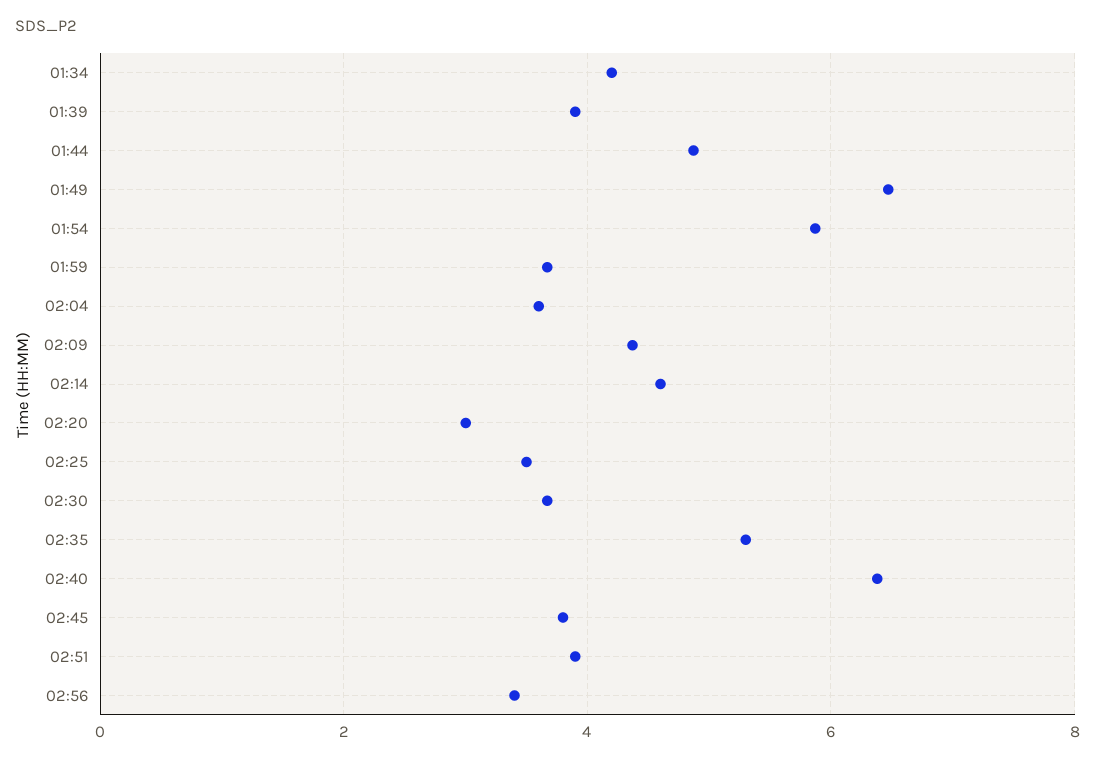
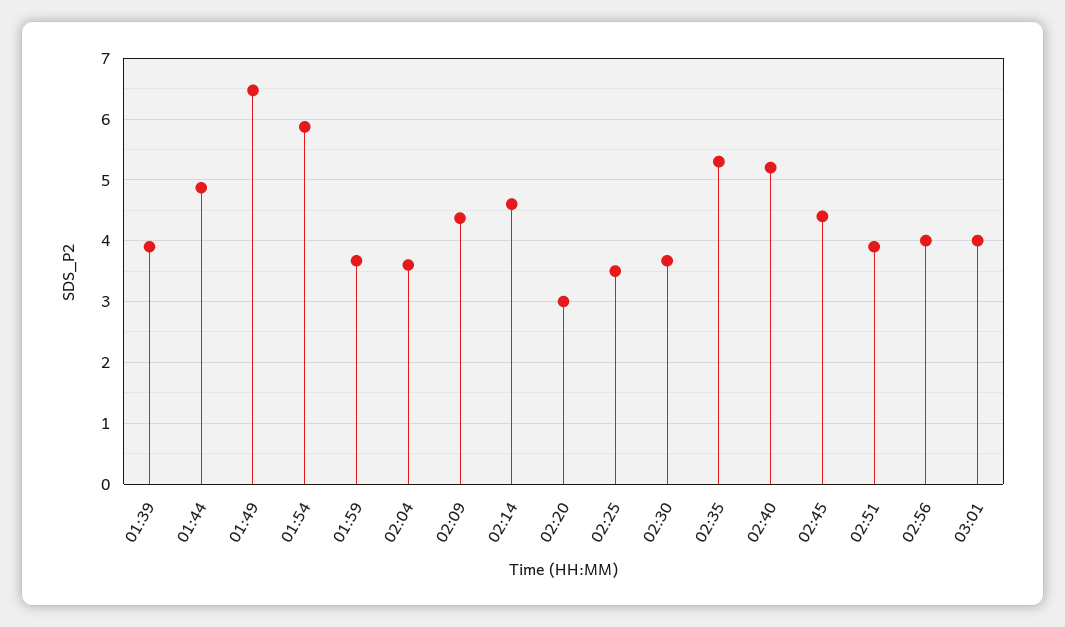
01:34: 4.2 -> none
02:40: 6.4 -> 5.2
02:45: 3.8 -> 4.4
02:56: 3.4 -> 4
03:01: none -> 4

